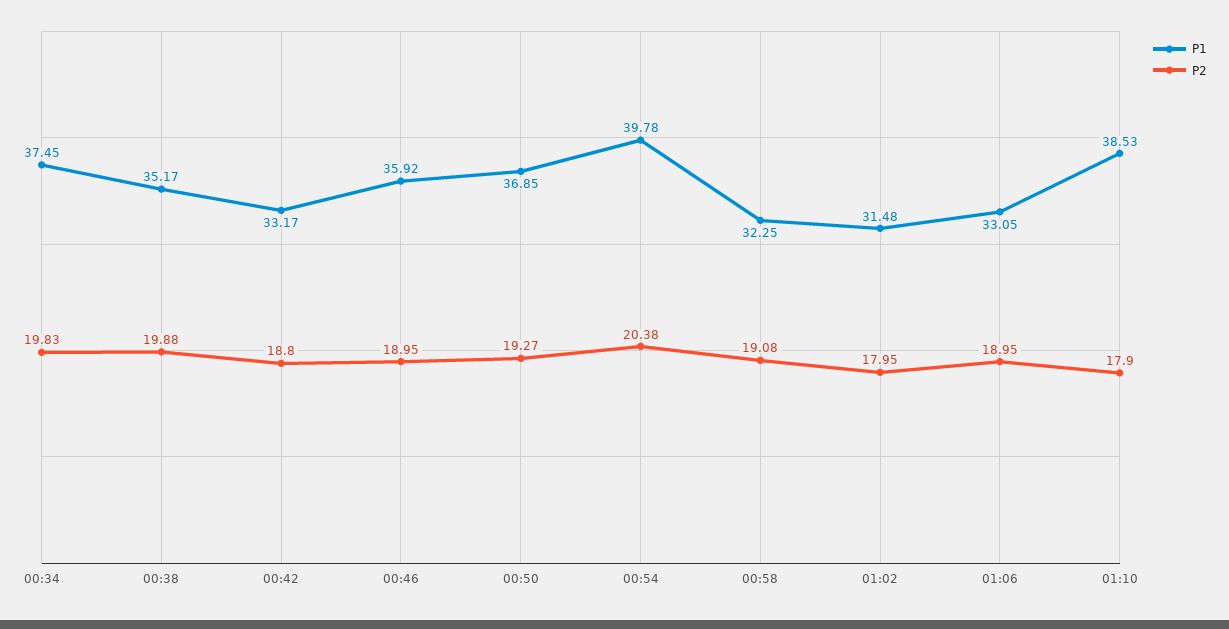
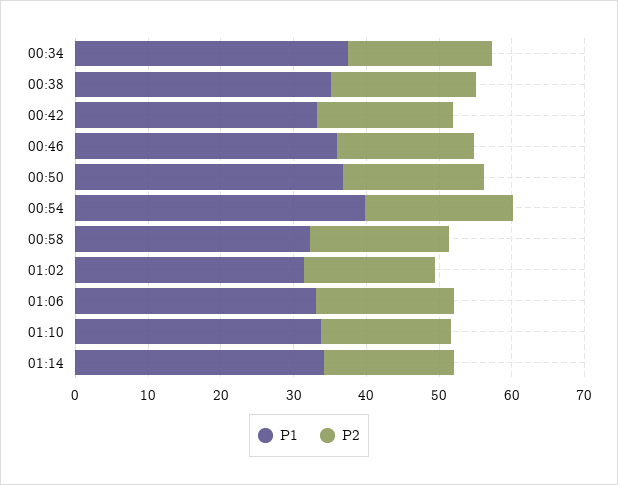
P1, 01:10: 38.53 -> 34
P1, 01:14: none -> 34
P2, 01:14: none -> 18

